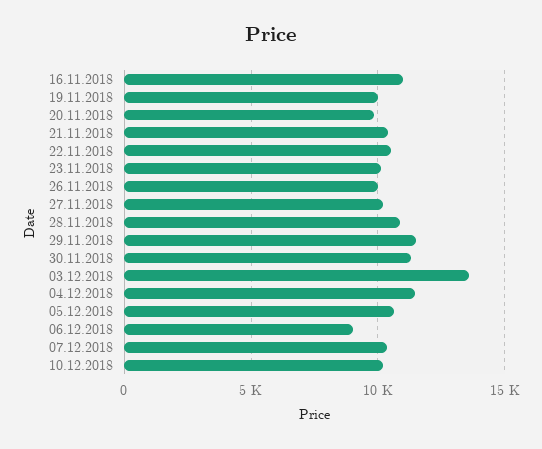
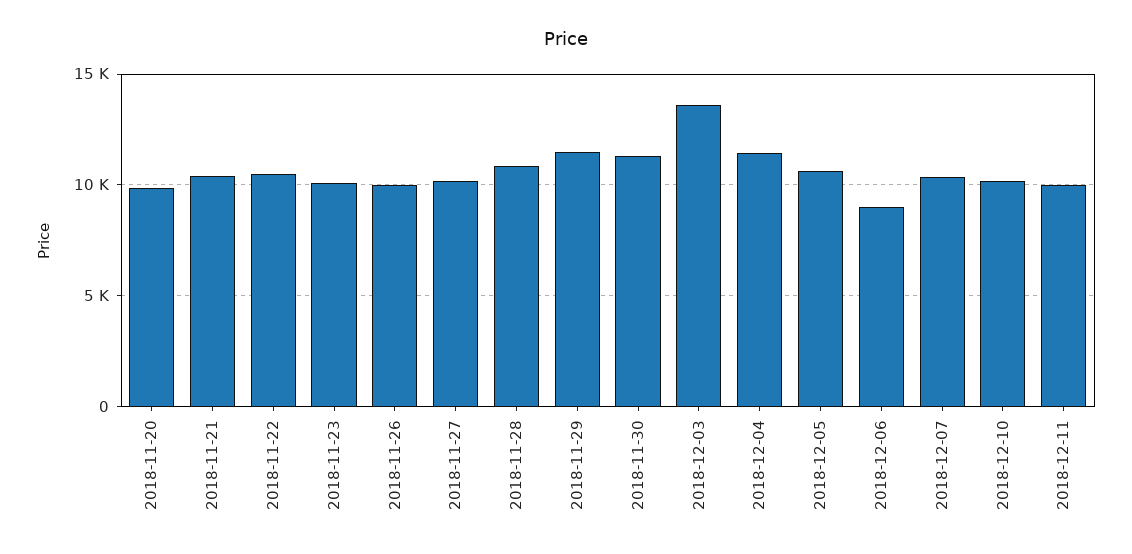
16.11.2018: 11000 -> none
19.11.2018: 10000 -> none
2018-12-11: none -> 10000

